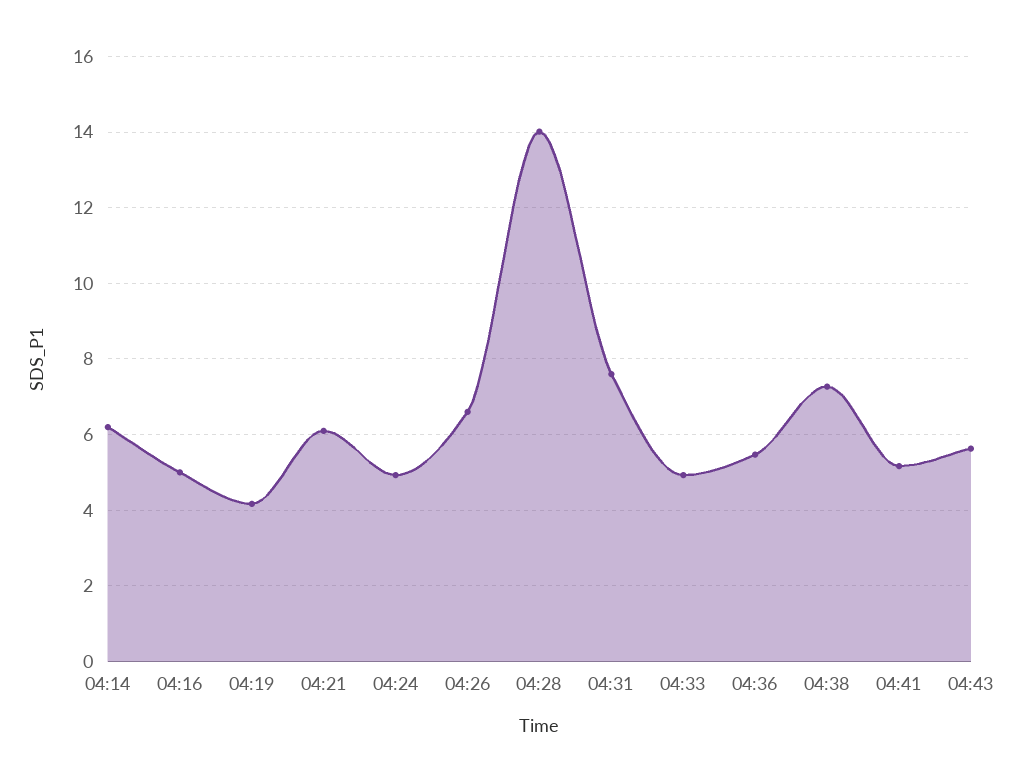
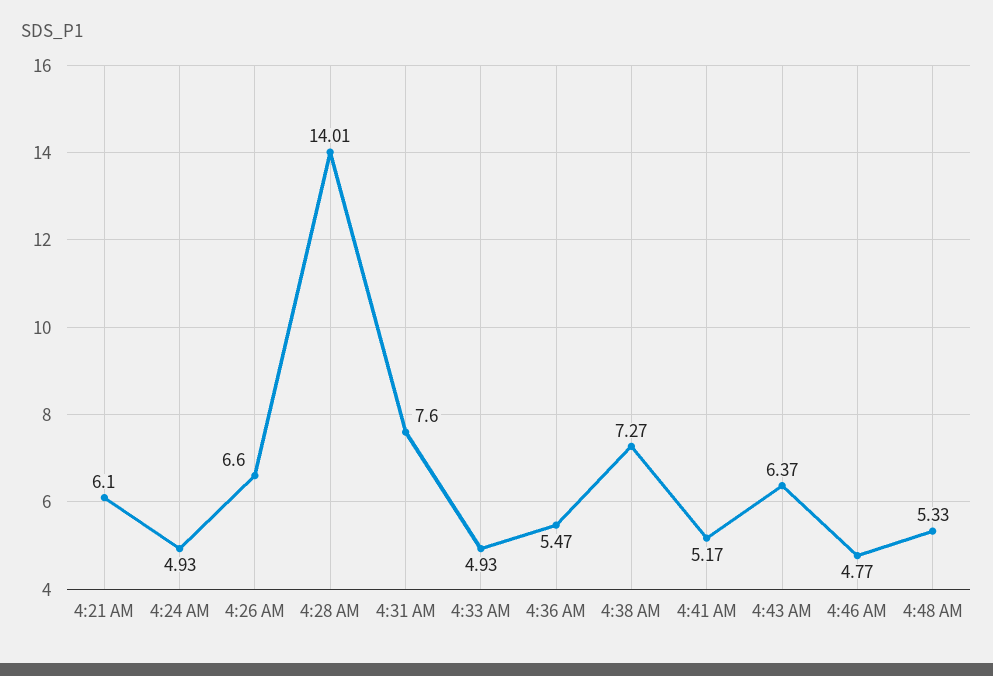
04:14: 6.2 -> none
04:16: 5 -> none
04:19: 4.2 -> none
04:43: 5.6 -> 6.37
4:46 AM: none -> 4.77
4:48 AM: none -> 5.33

